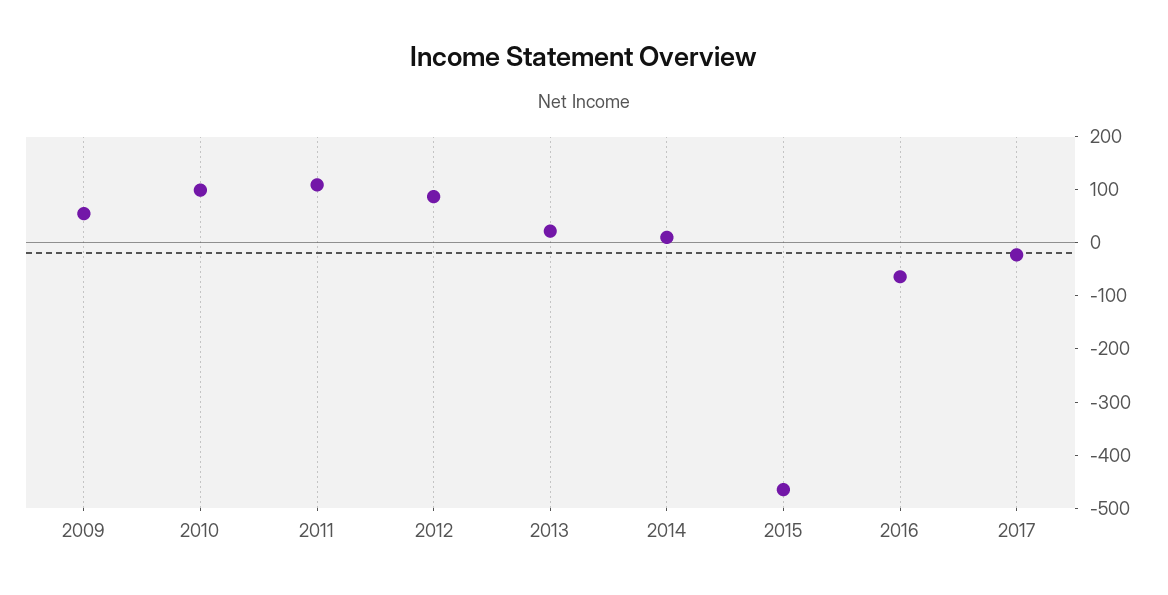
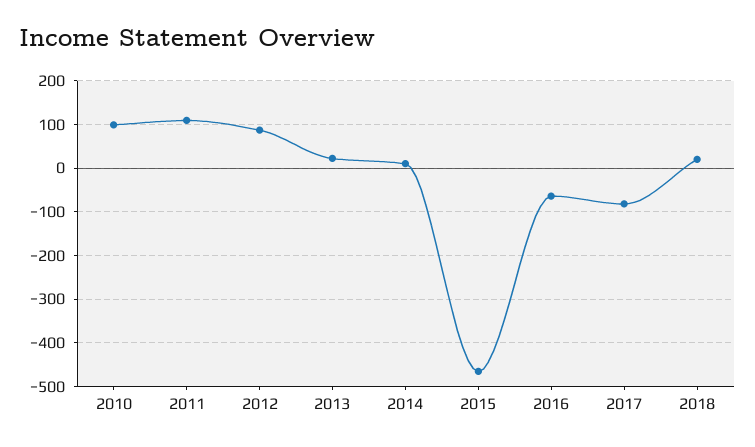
2009: 60 -> none
2017: -20 -> -80
2018: none -> 20

